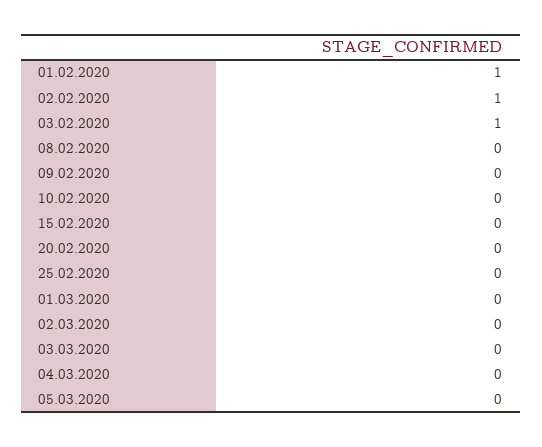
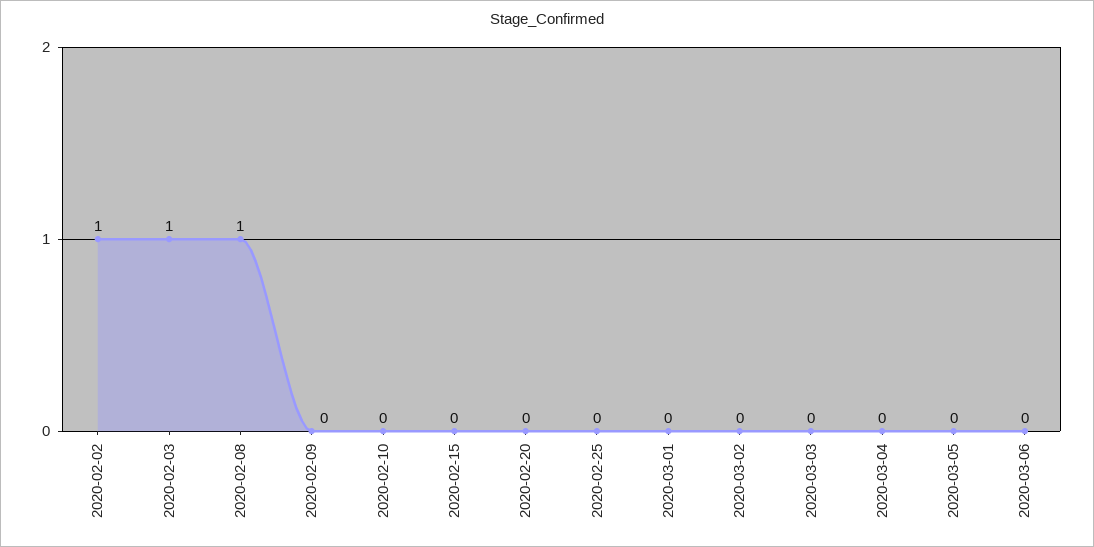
01.02.2020: 1 -> none
08.02.2020: 0 -> 1
2020-03-06: none -> 0

